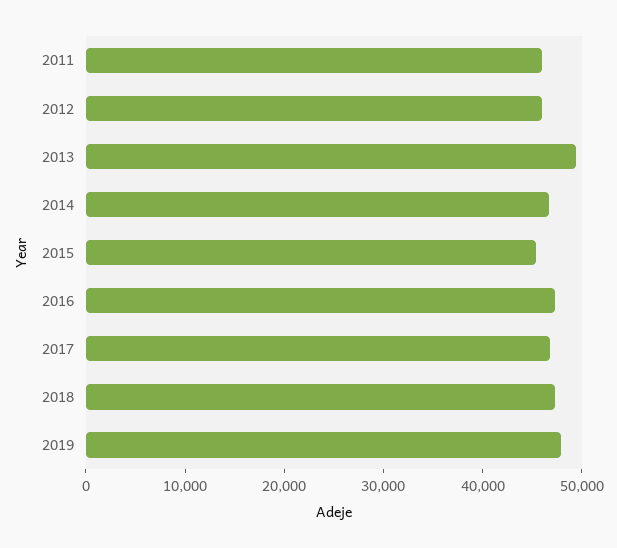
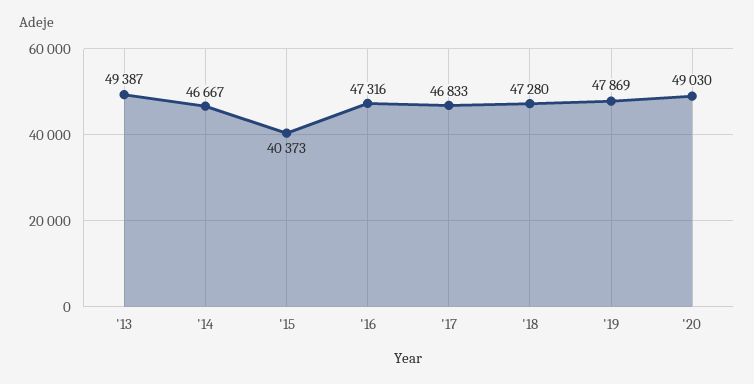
2011: 46000 -> none
2012: 46000 -> none
2015: 46000 -> 40373
'20: none -> 49030

